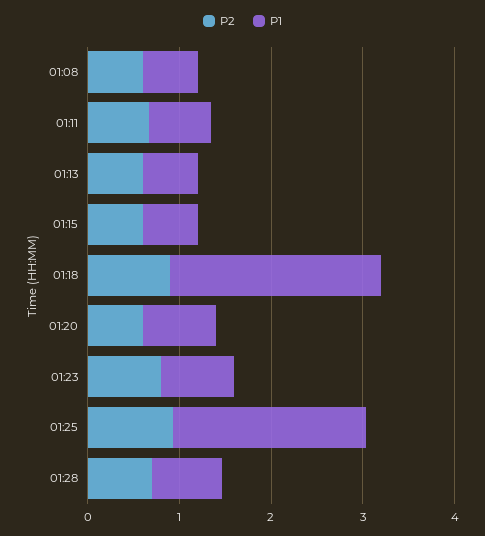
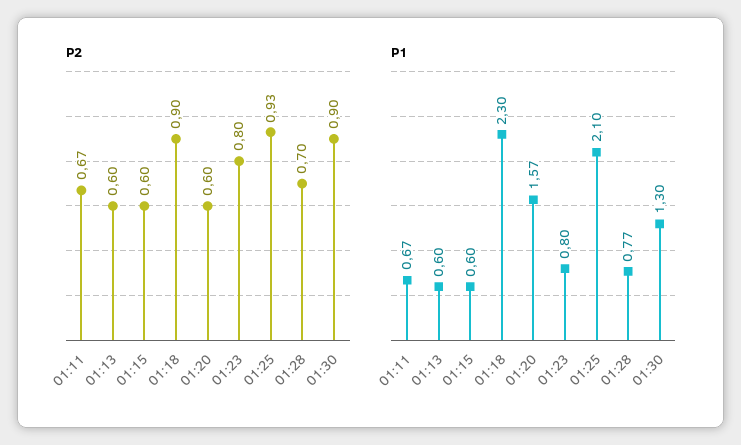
P2, 01:08: 0.6 -> none
P1, 01:08: 0.6 -> none
P1, 01:20: 0.8 -> 1.57
P2, 01:30: none -> 0.9
P1, 01:30: none -> 1.3

